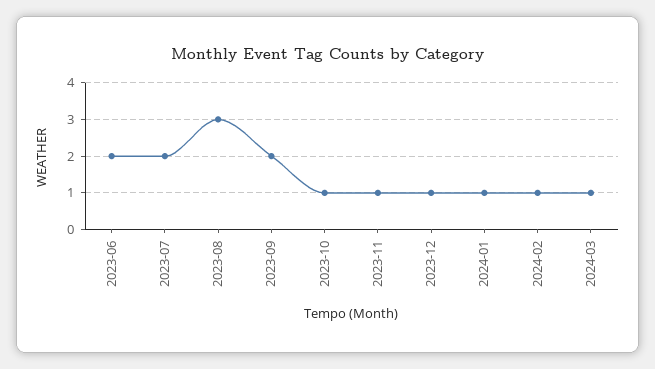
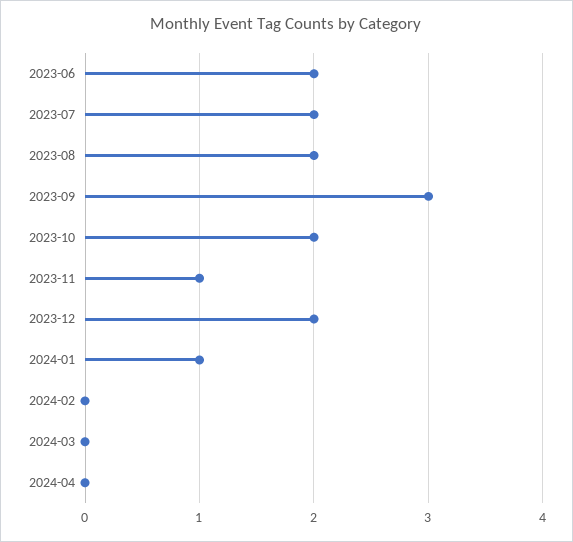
2023-08: 3 -> 2
2023-09: 2 -> 3
2023-10: 1 -> 2
2023-12: 1 -> 2
2024-02: 1 -> 0
2024-03: 1 -> 0
2024-04: none -> 0

